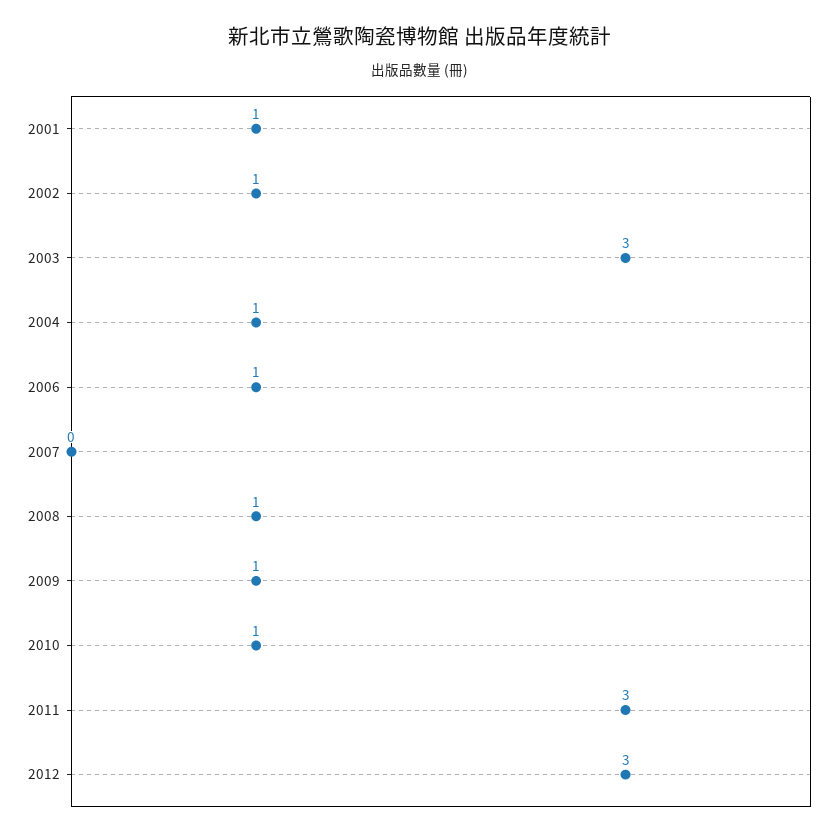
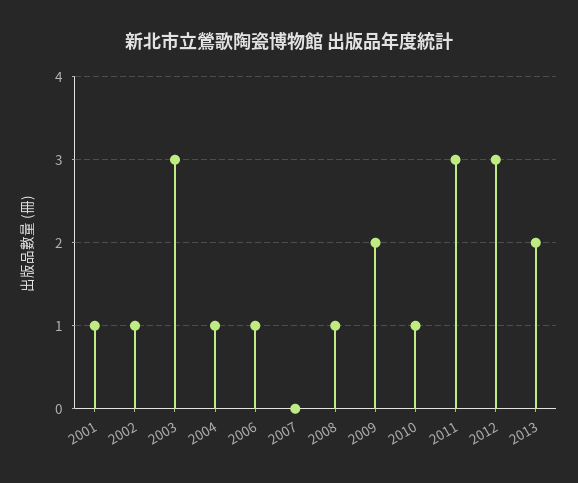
2009: 1 -> 2
2013: none -> 2

